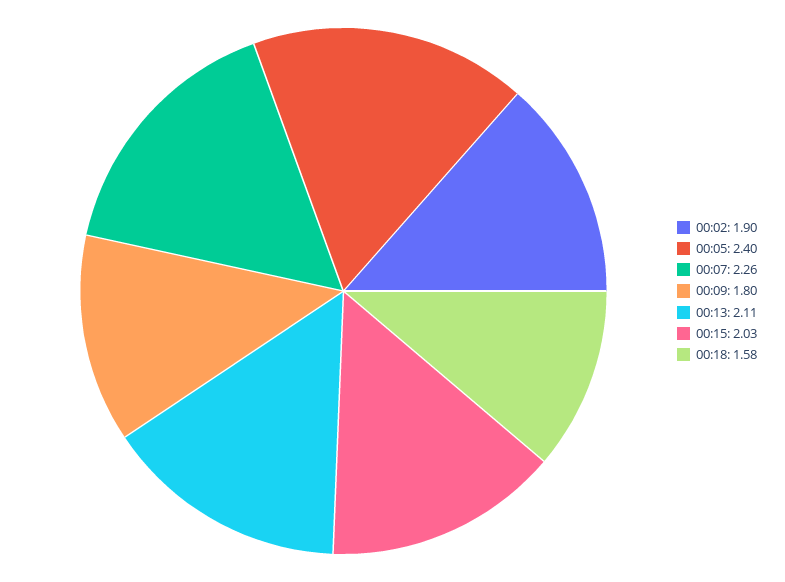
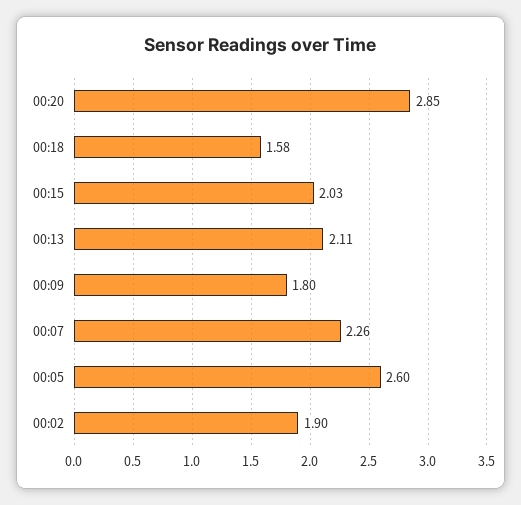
00:05: 2.4 -> 2.6
00:20: none -> 2.85

